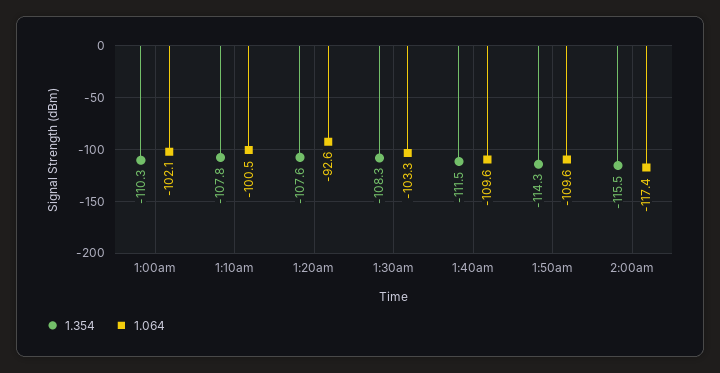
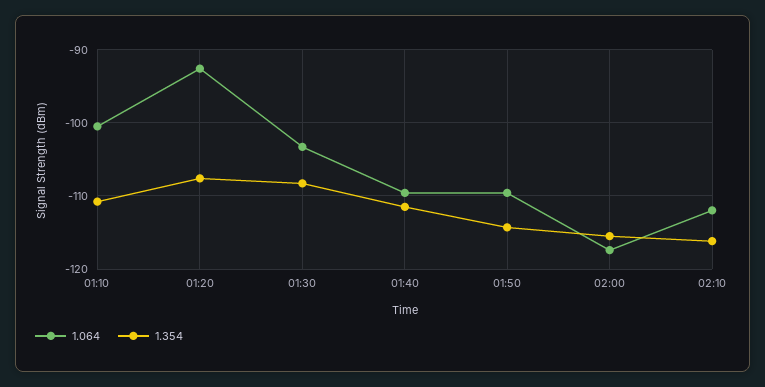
1.354, 1:00am: -110.3 -> none
1.064, 1:00am: -102.1 -> none
1.354, 1:10am: -107.8 -> -111
1.064, 02:10: none -> -112
1.354, 02:10: none -> -116

